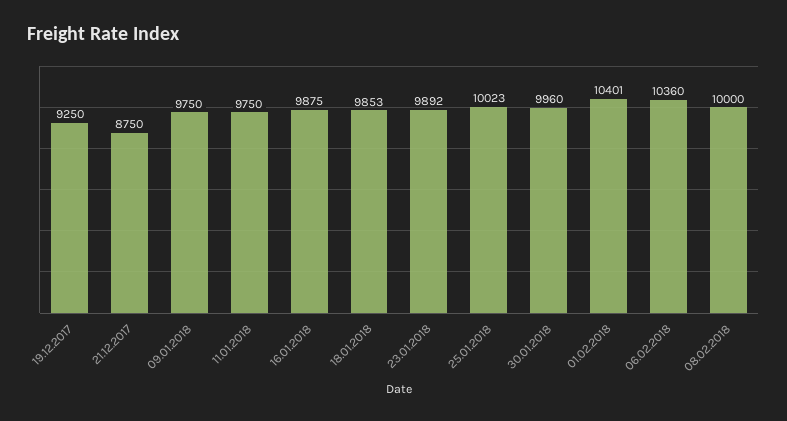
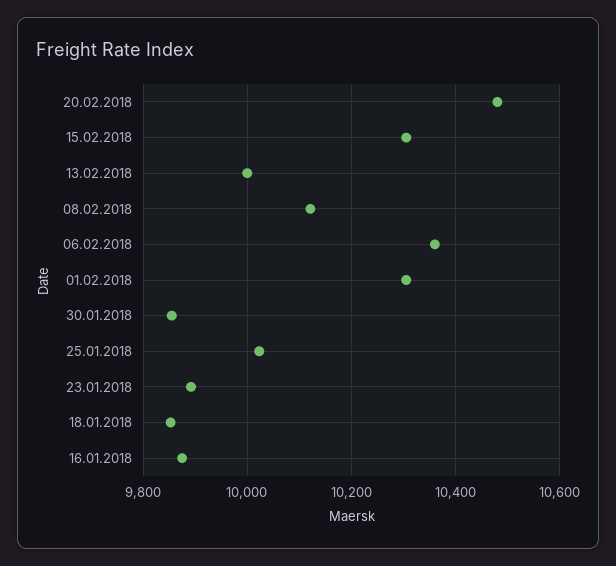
19.12.2017: 9250 -> none
21.12.2017: 8750 -> none
09.01.2018: 9750 -> none
11.01.2018: 9750 -> none
30.01.2018: 9960 -> 9860
01.02.2018: 10401 -> 10300
08.02.2018: 10000 -> 10120
20.02.2018: none -> 10480
15.02.2018: none -> 10300
13.02.2018: none -> 10000

